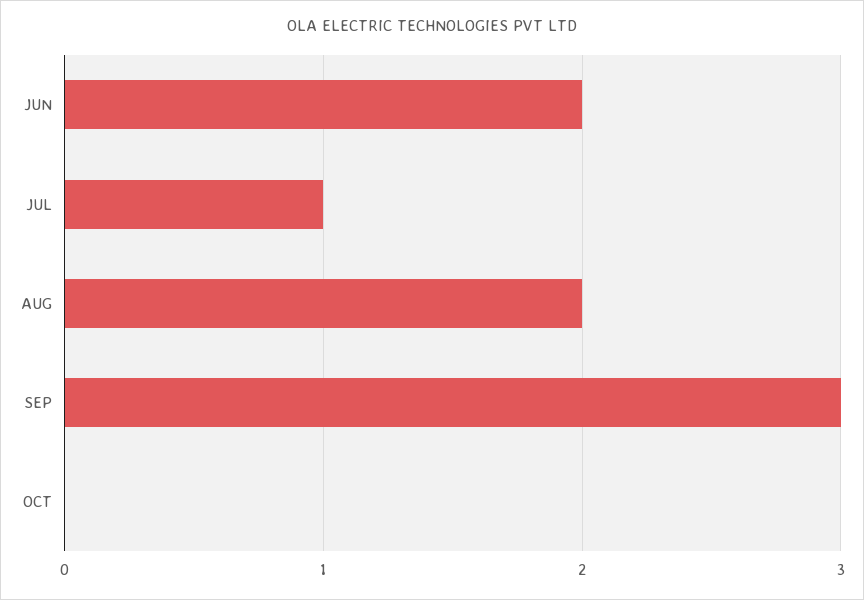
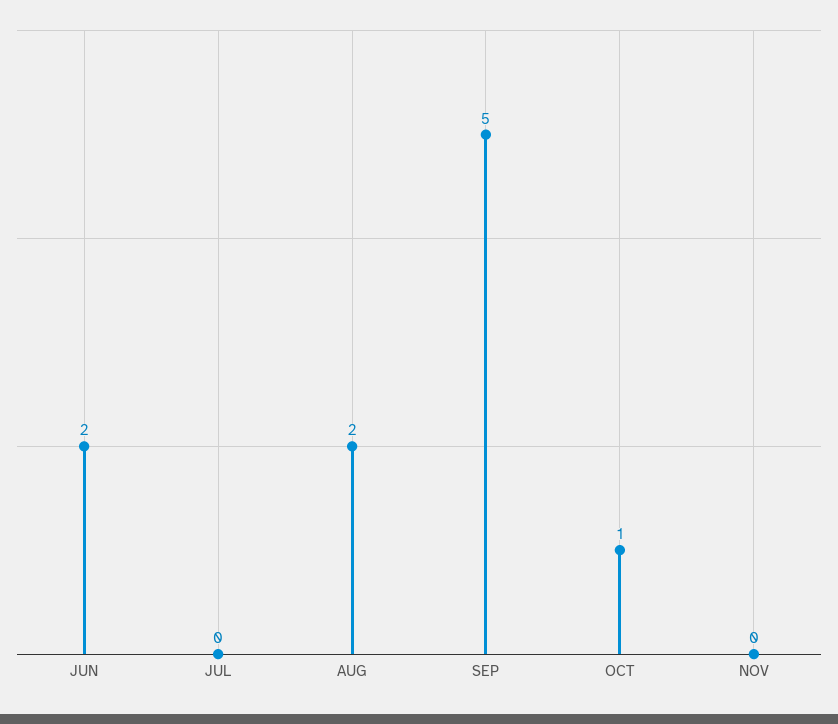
JUL: 1 -> 0
SEP: 3 -> 5
OCT: 0 -> 1
NOV: none -> 0

